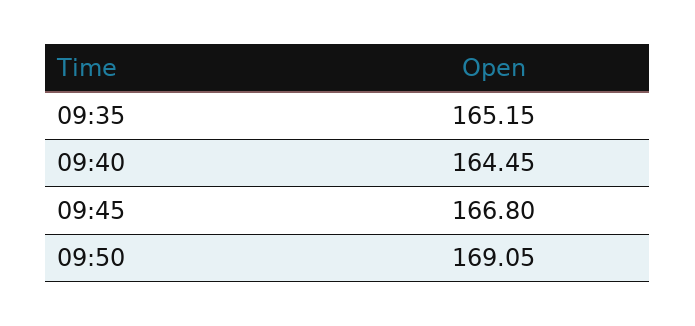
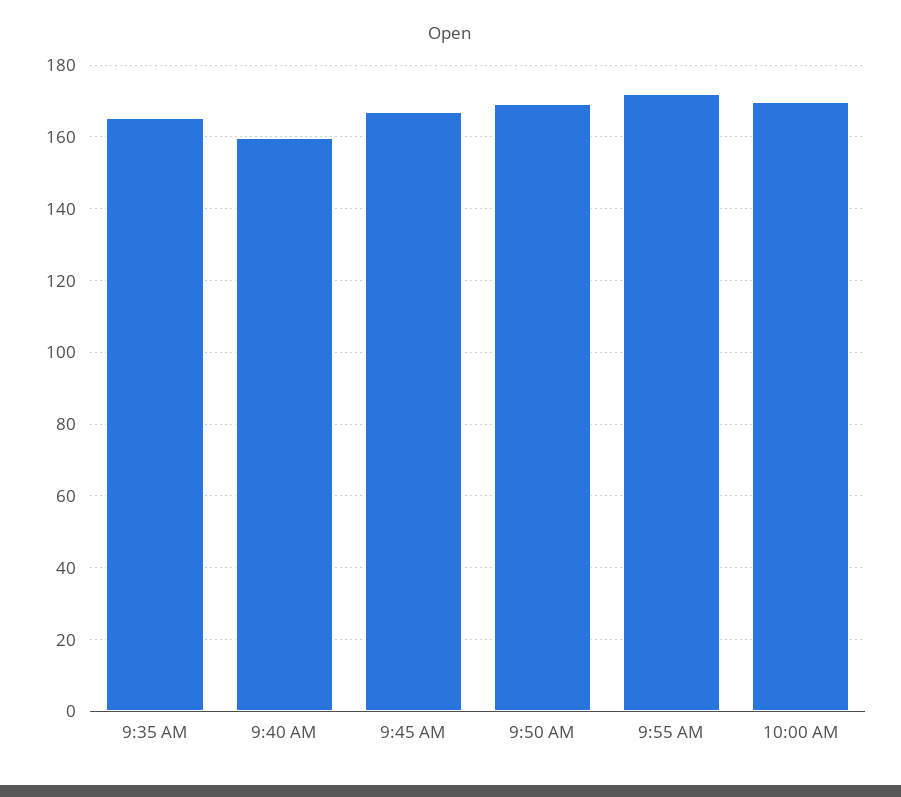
09:40: 164.45 -> 160
9:55 AM: none -> 172
10:00 AM: none -> 170

